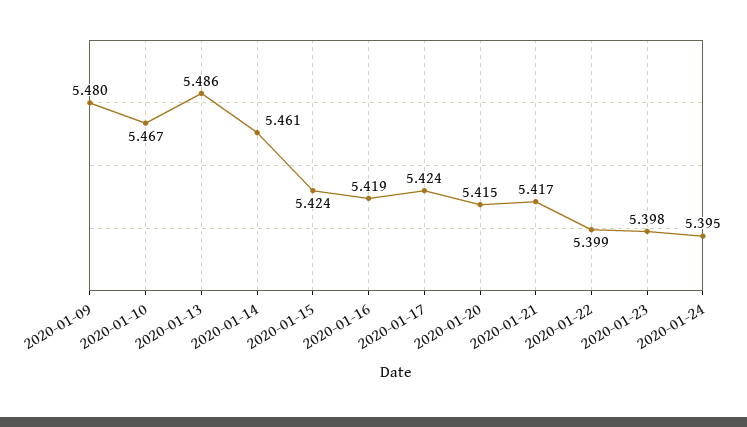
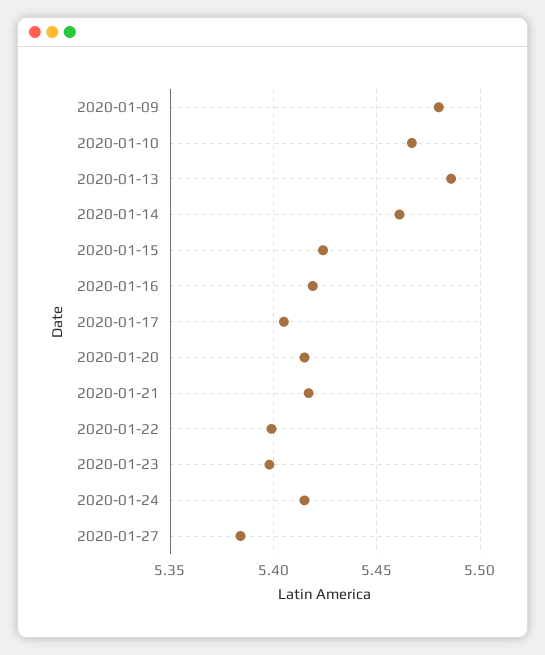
2020-01-17: 5.424 -> 5.405
2020-01-24: 5.395 -> 5.415
2020-01-27: none -> 5.385

